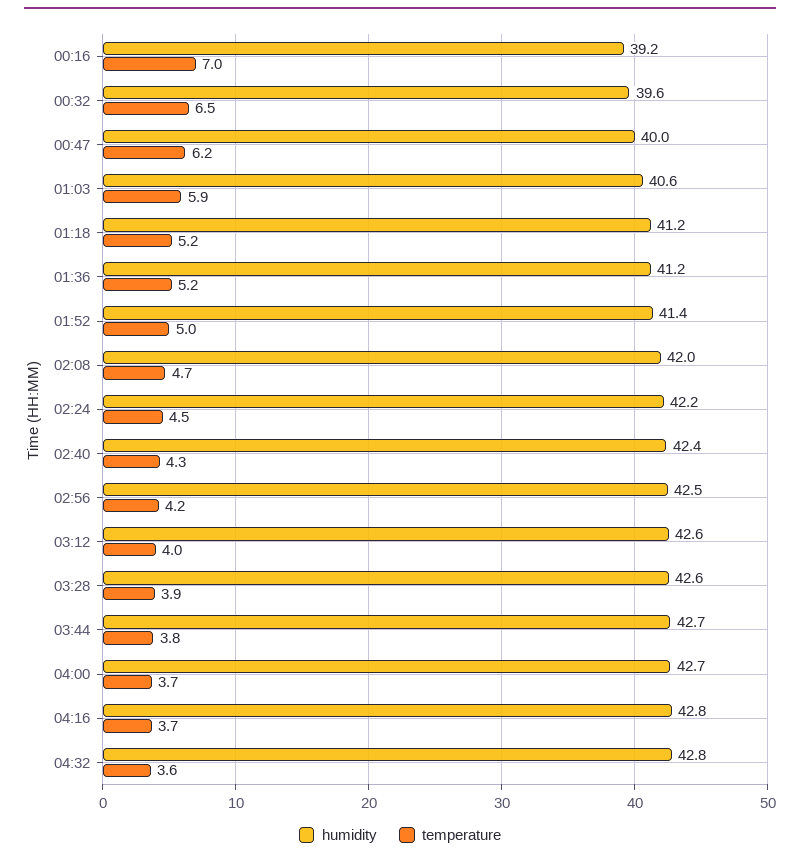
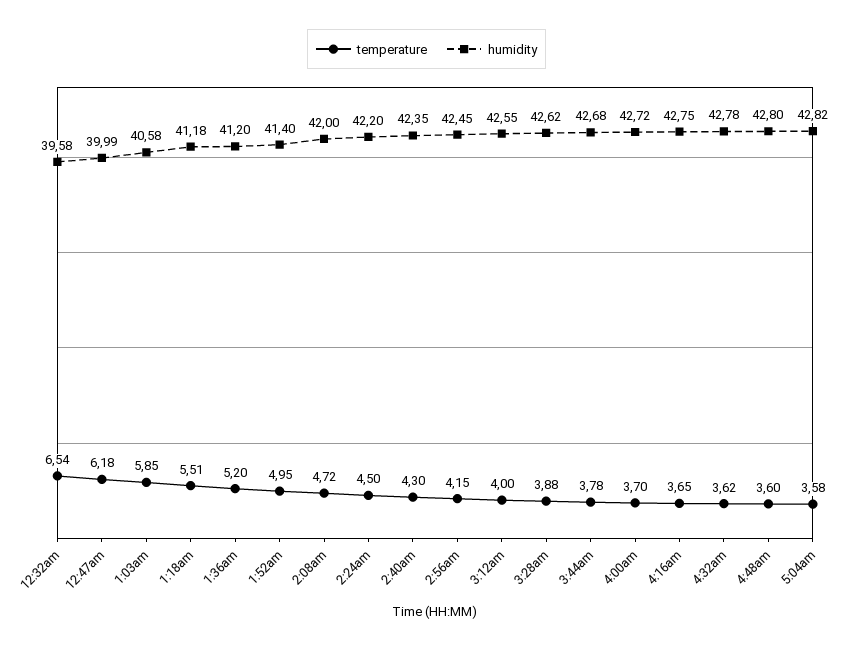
humidity, 00:16: 39.2 -> none
temperature, 00:16: 7 -> none
temperature, 01:18: 5.2 -> 5.51
temperature, 4:48am: none -> 3.6
humidity, 4:48am: none -> 42.8
temperature, 5:04am: none -> 3.58
humidity, 5:04am: none -> 42.82

